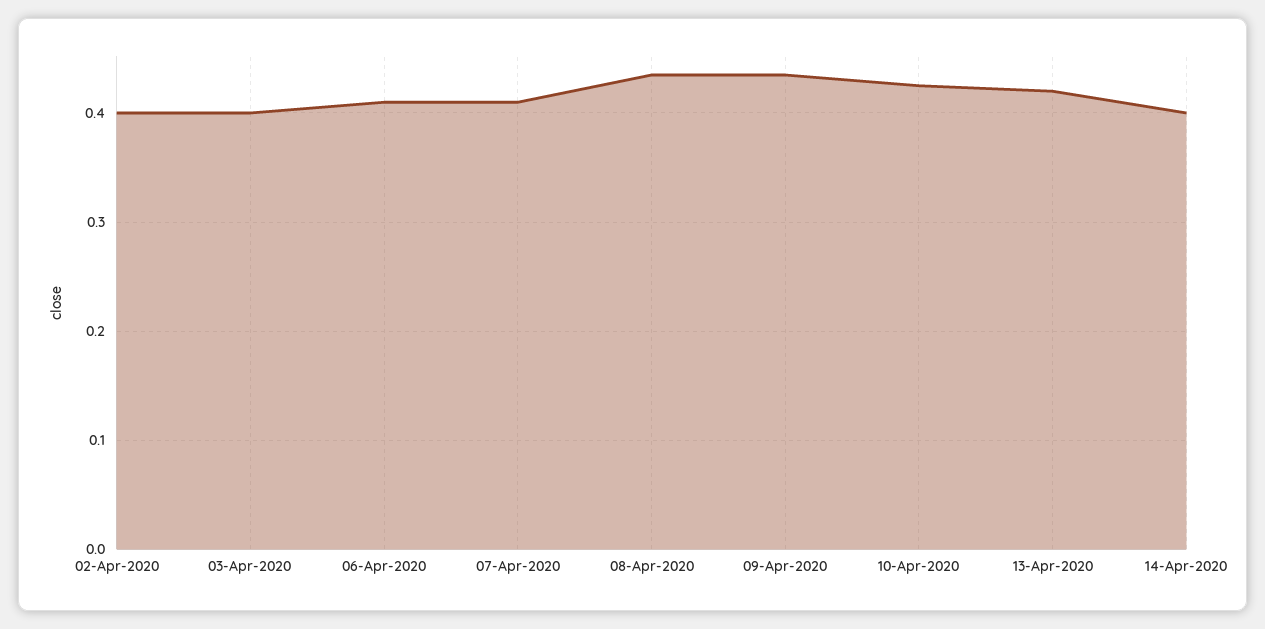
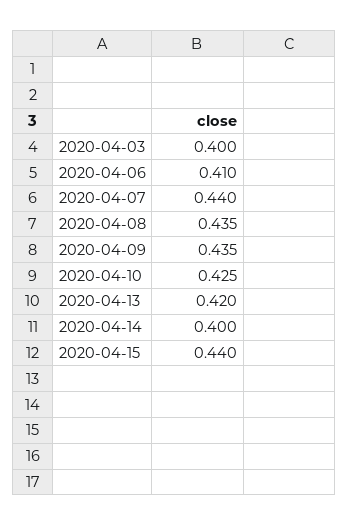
02-Apr-2020: 0.4 -> none
07-Apr-2020: 0.41 -> 0.44
2020-04-15: none -> 0.44

